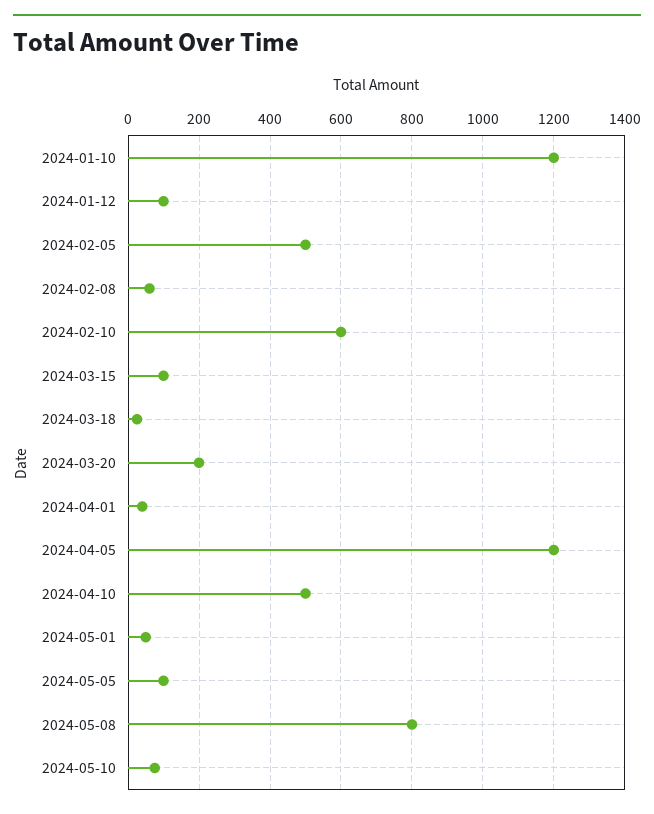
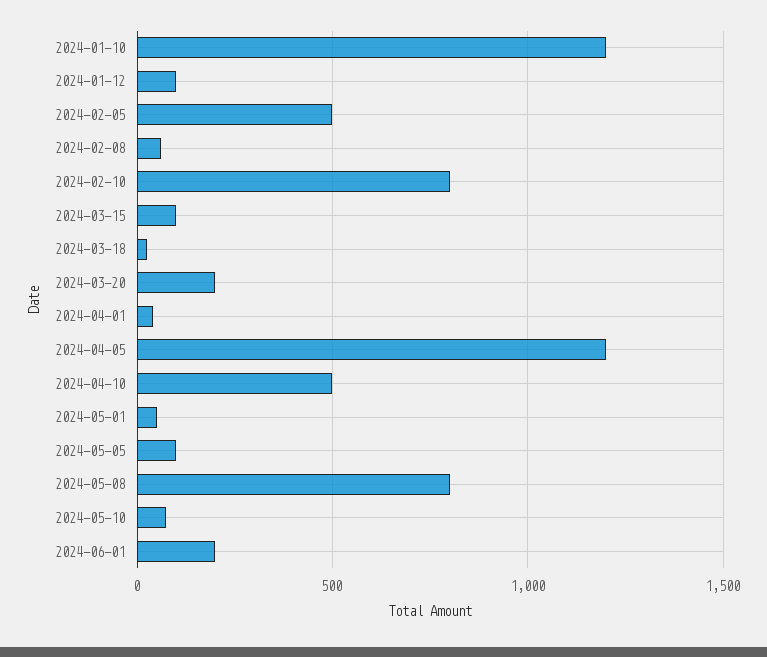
2024-02-10: 600 -> 800
2024-06-01: none -> 200

